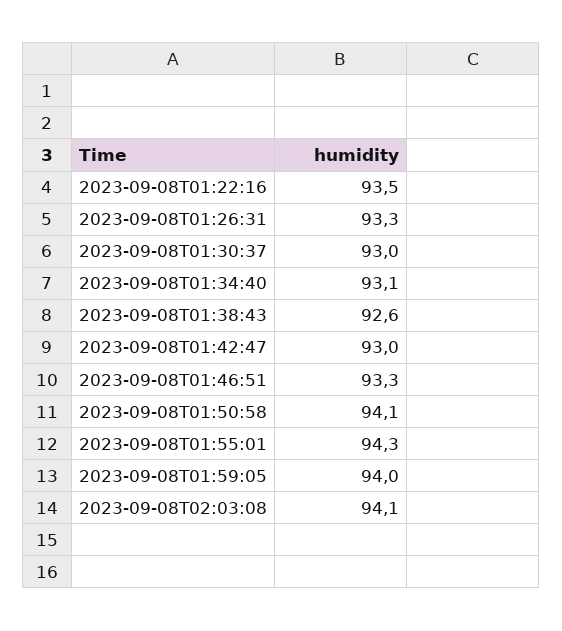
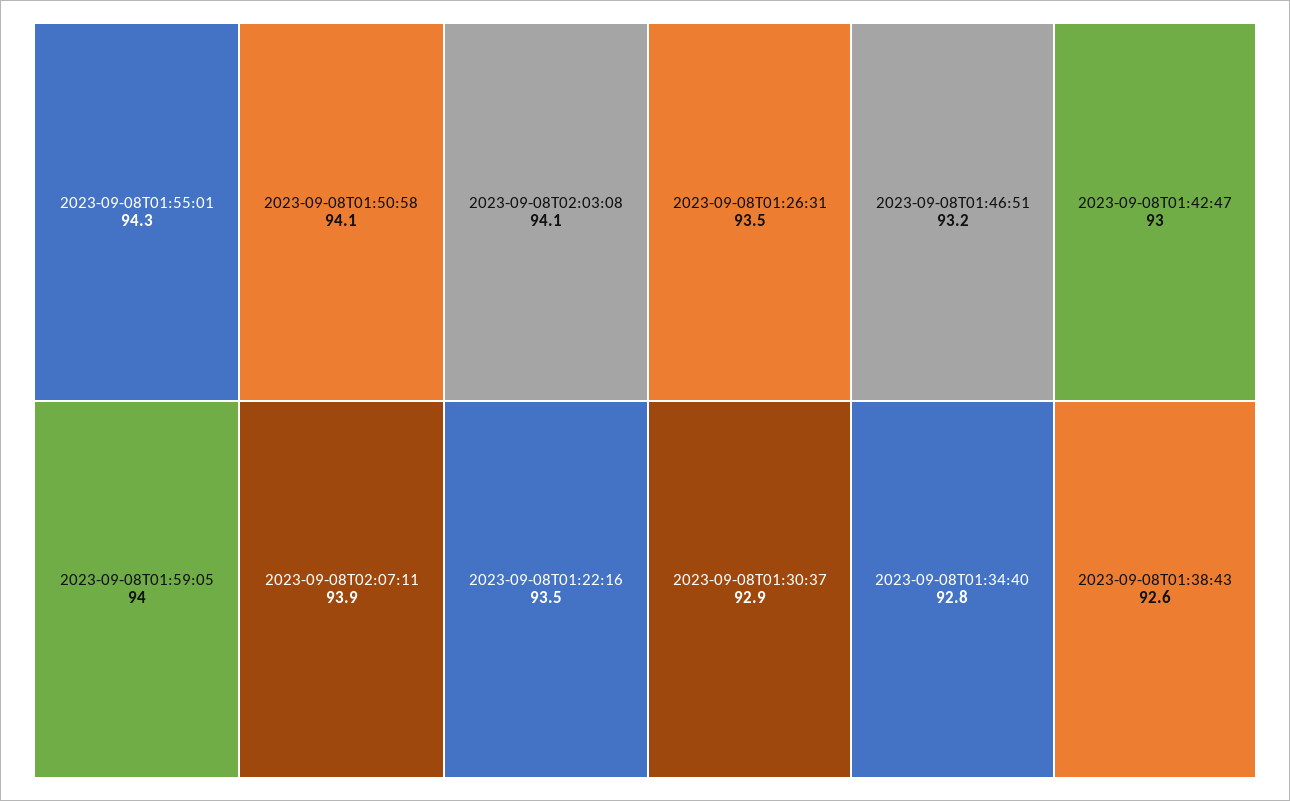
2023-09-08T01:26:31: 93.3 -> 93.5
2023-09-08T01:30:37: 93 -> 92.9
2023-09-08T01:34:40: 93.1 -> 92.8
2023-09-08T01:46:51: 93.3 -> 93.2
2023-09-08T02:07:11: none -> 93.9

